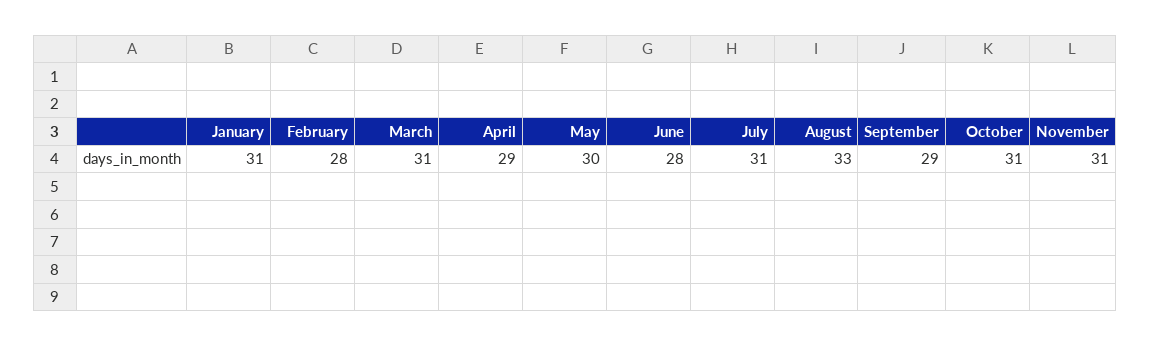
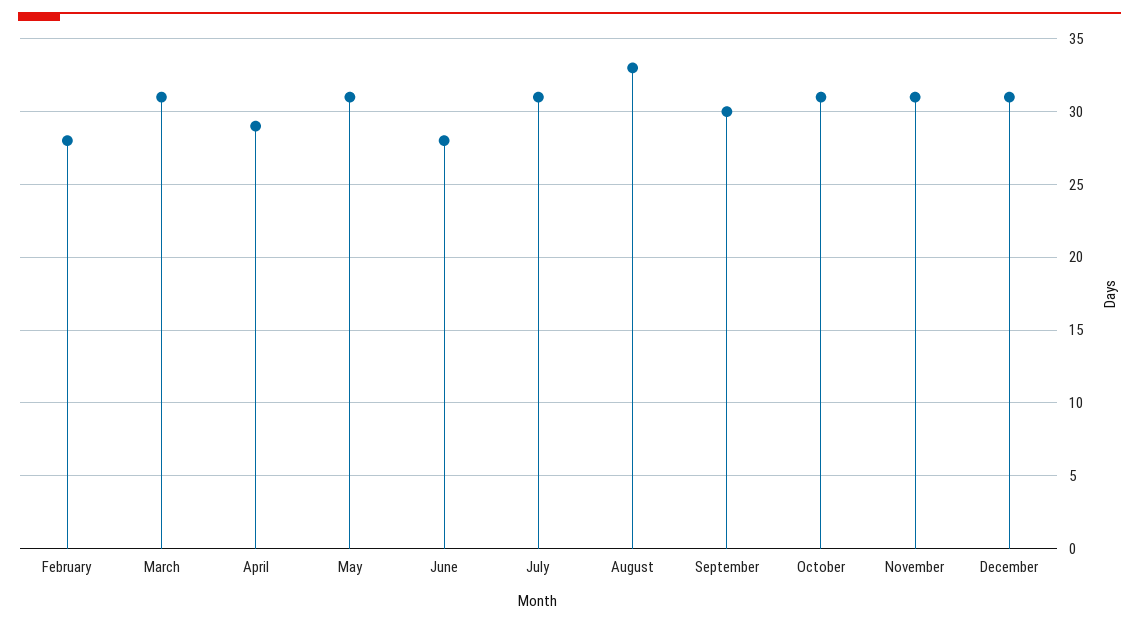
January: 31 -> none
May: 30 -> 31
September: 29 -> 30
December: none -> 31

